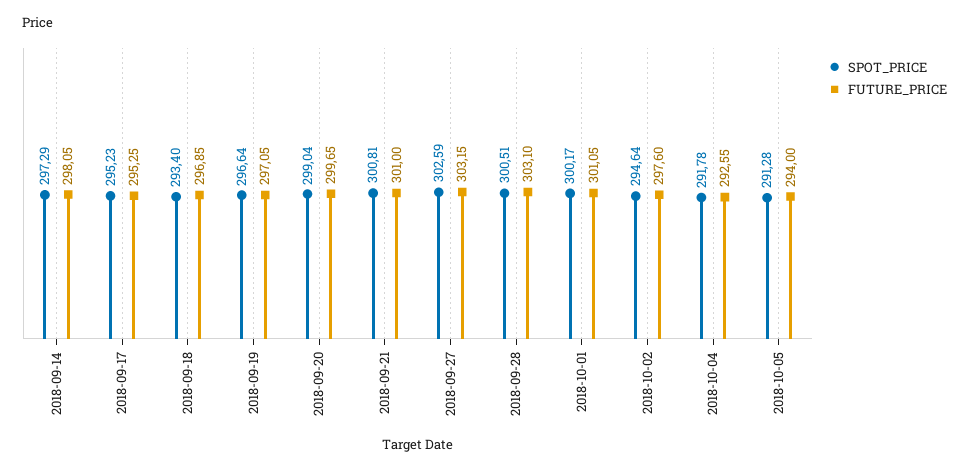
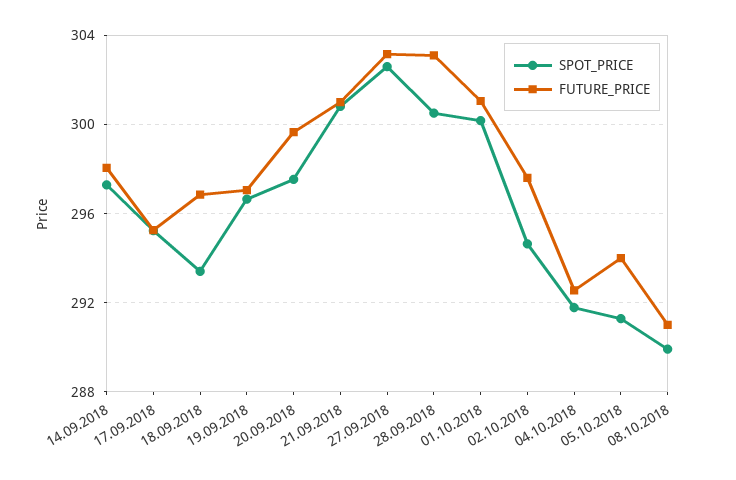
SPOT_PRICE, 2018-09-20: 299.04 -> 297.5
SPOT_PRICE, 08.10.2018: none -> 290
FUTURE_PRICE, 08.10.2018: none -> 291

